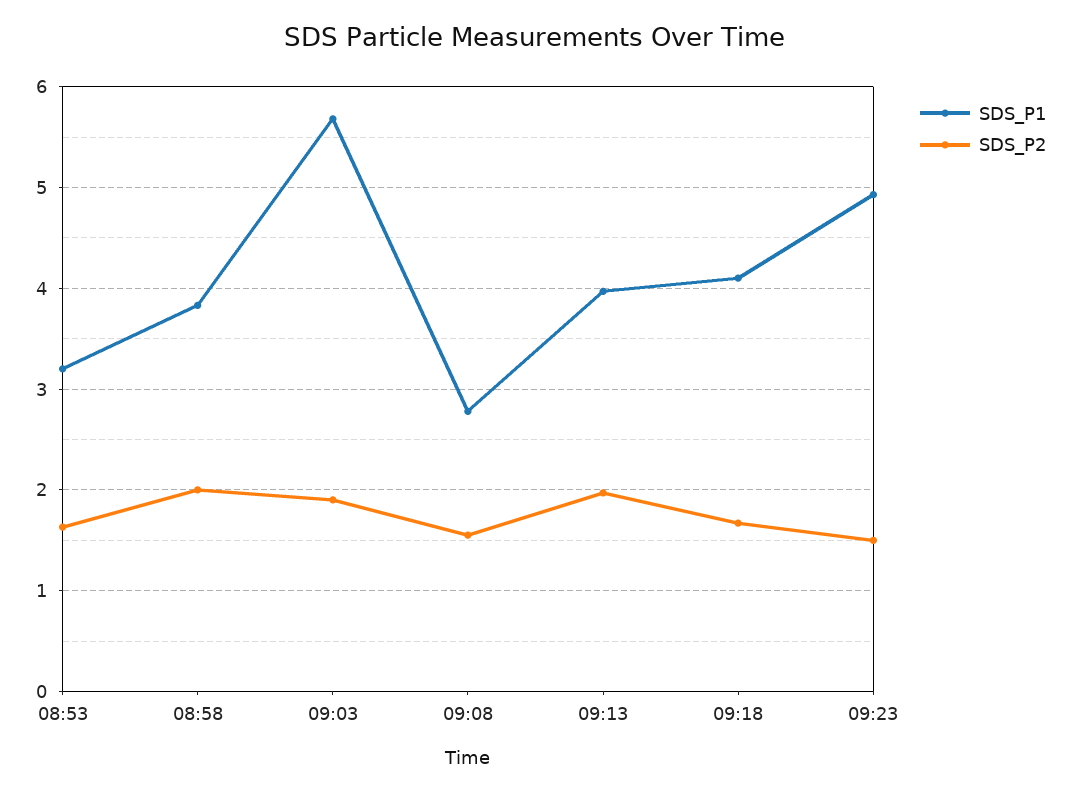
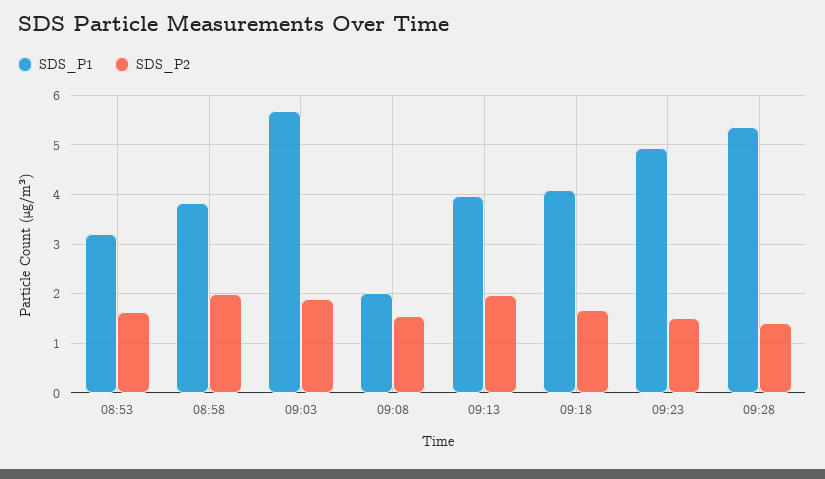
SDS_P1, 09:08: 2.8 -> 2
SDS_P1, 09:28: none -> 5.4
SDS_P2, 09:28: none -> 1.4

